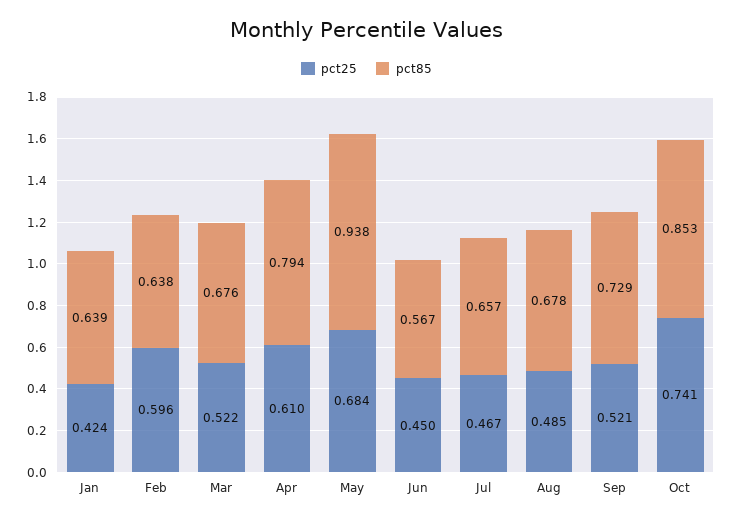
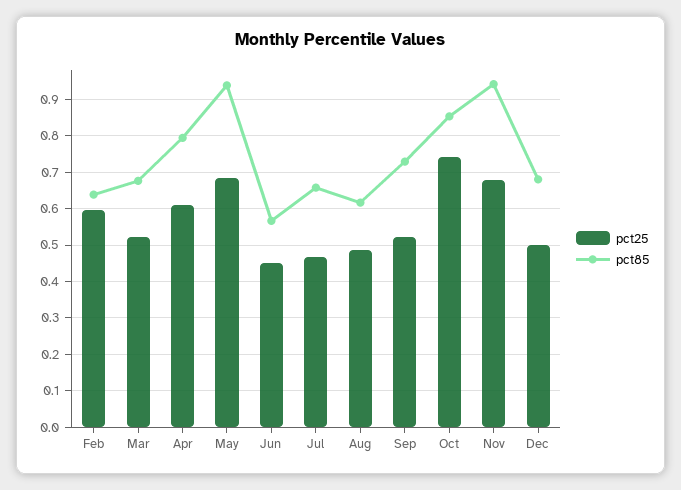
pct25, Jan: 0.424 -> none
pct85, Jan: 0.639 -> none
pct85, Aug: 0.678 -> 0.62
pct25, Nov: none -> 0.68
pct85, Nov: none -> 0.94
pct25, Dec: none -> 0.5
pct85, Dec: none -> 0.68

